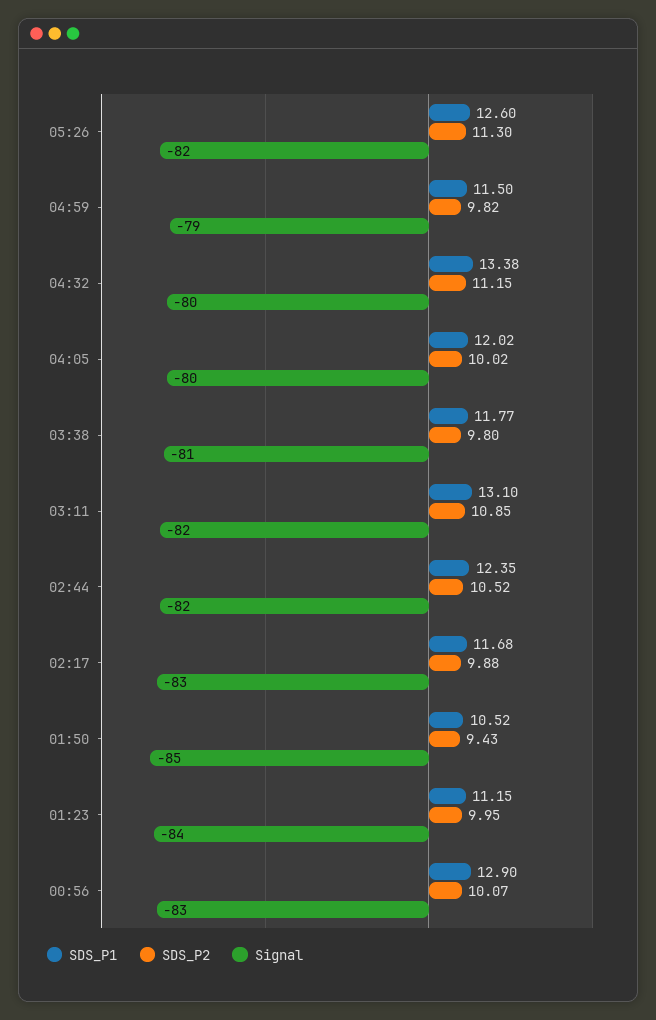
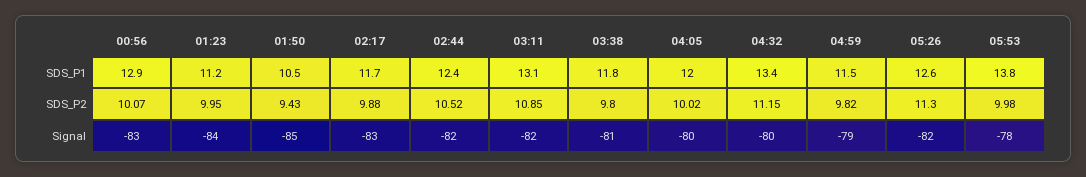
SDS_P1, 05:53: none -> 13.8
SDS_P2, 05:53: none -> 9.98
Signal, 05:53: none -> -78

